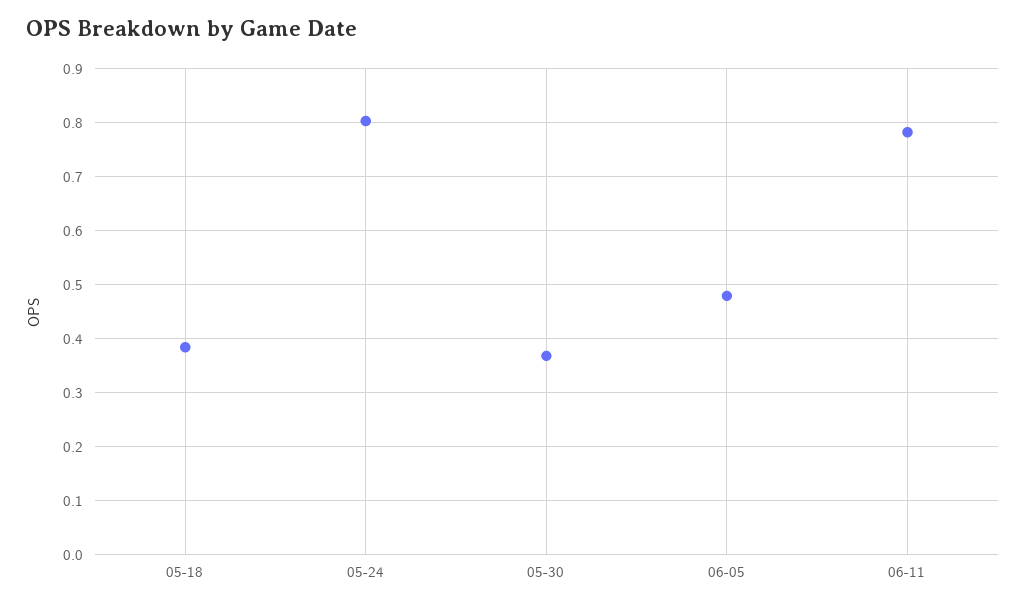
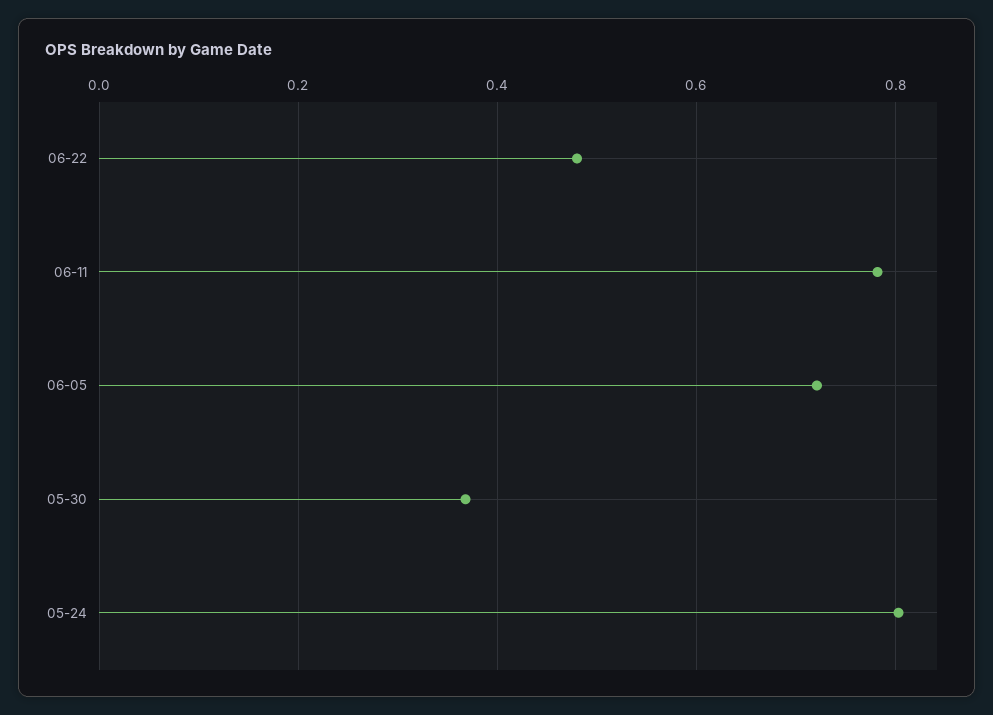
05-18: 0.38 -> none
06-05: 0.48 -> 0.72
06-22: none -> 0.48

